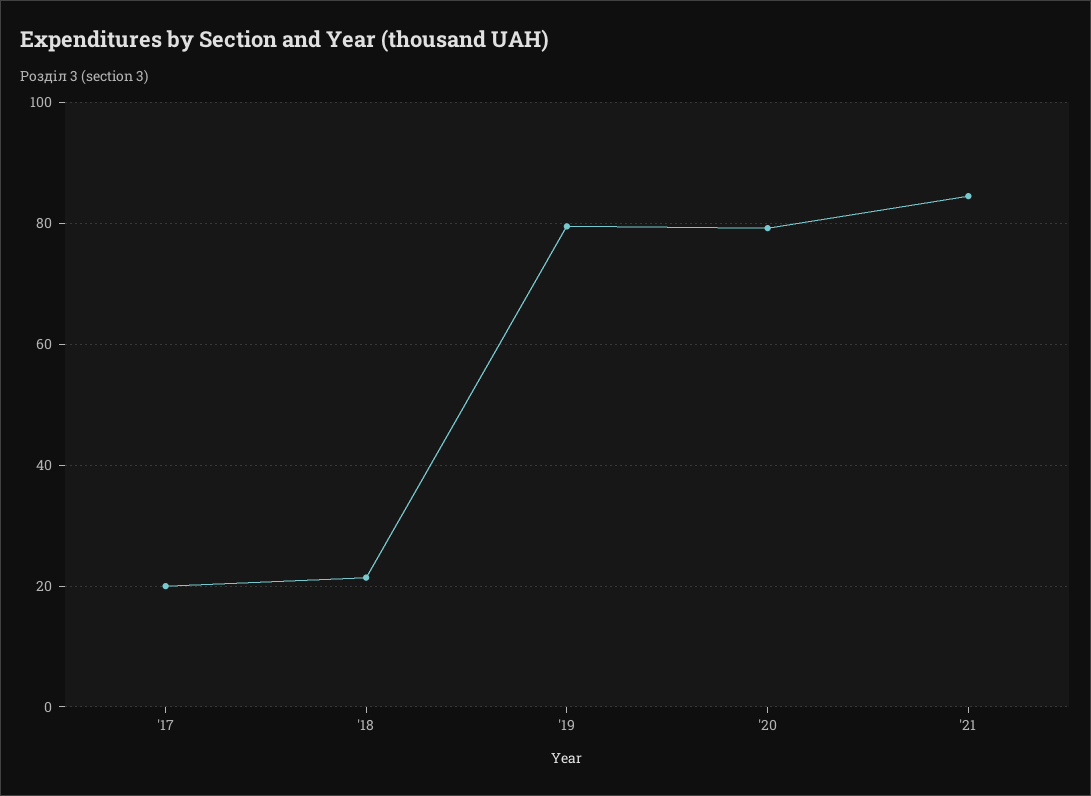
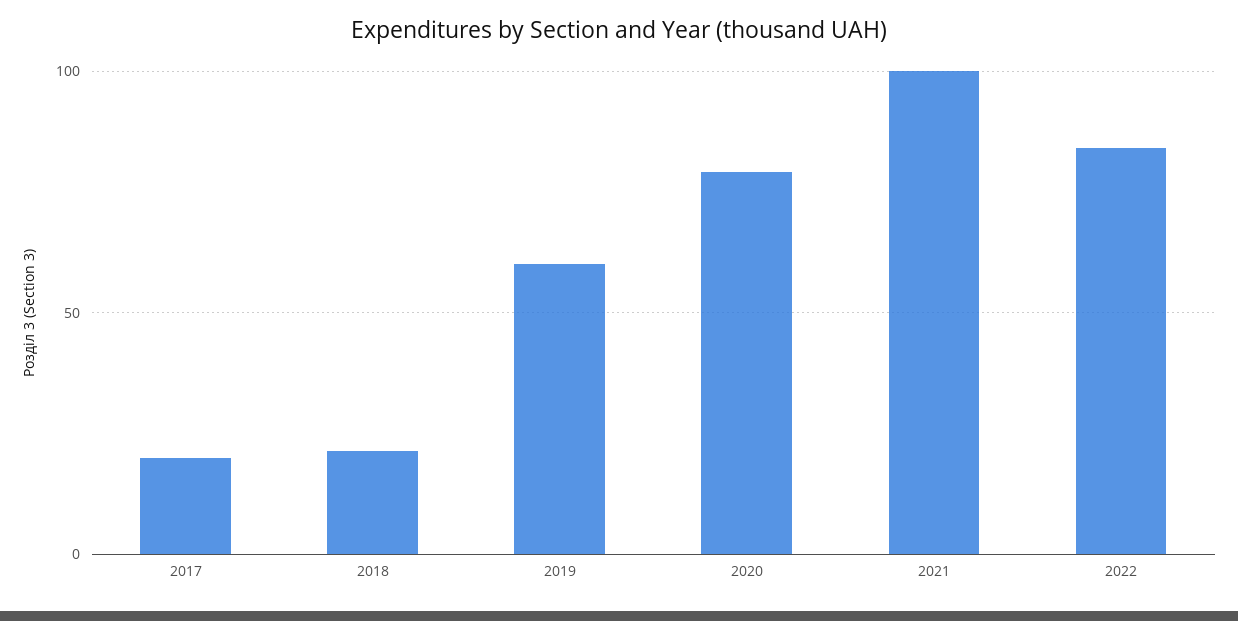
'19: 80 -> 60
'21: 84 -> 100
2022: none -> 85

